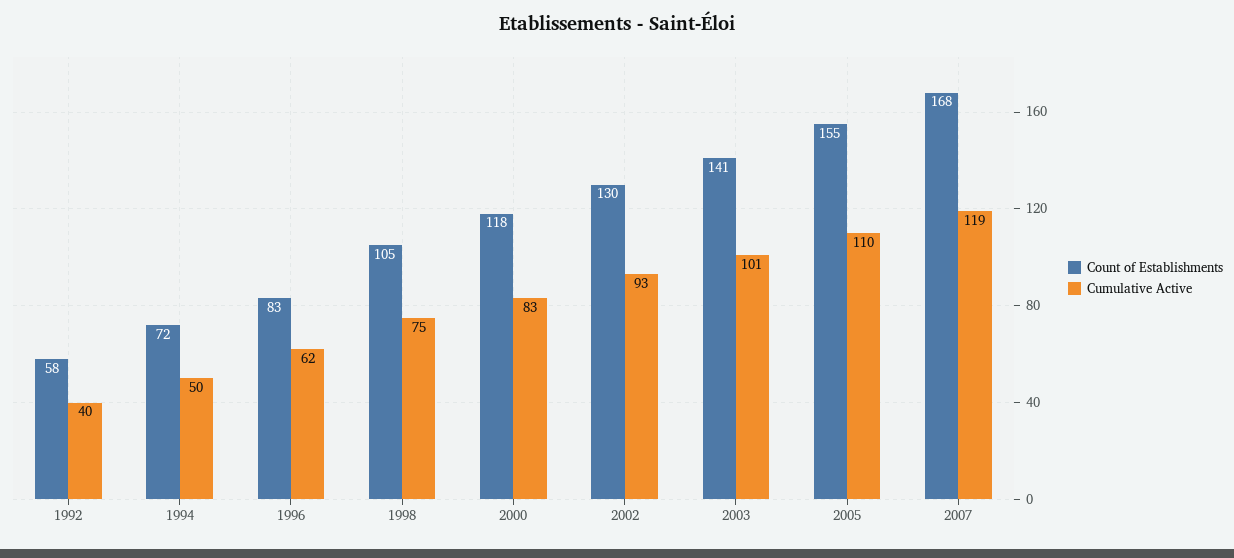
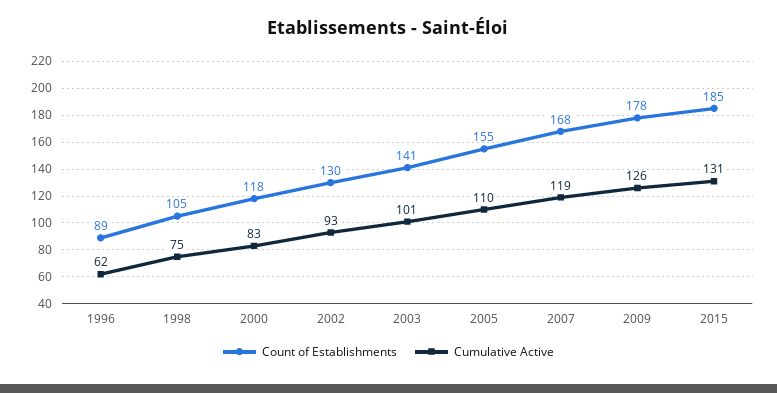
Count of Establishments, 1992: 58 -> none
Cumulative Active, 1992: 40 -> none
Count of Establishments, 1994: 72 -> none
Cumulative Active, 1994: 50 -> none
Count of Establishments, 1996: 83 -> 89
Count of Establishments, 2009: none -> 178
Cumulative Active, 2009: none -> 126
Count of Establishments, 2015: none -> 185
Cumulative Active, 2015: none -> 131

